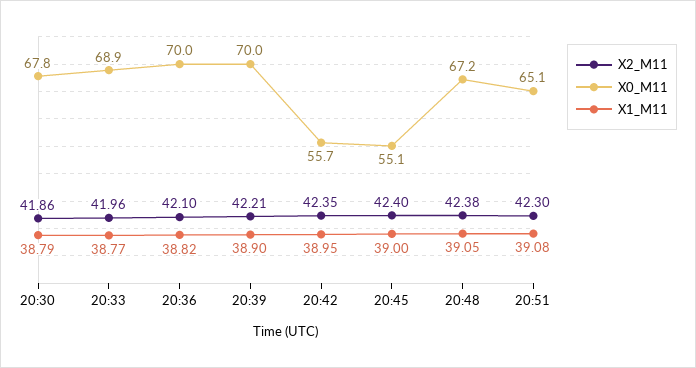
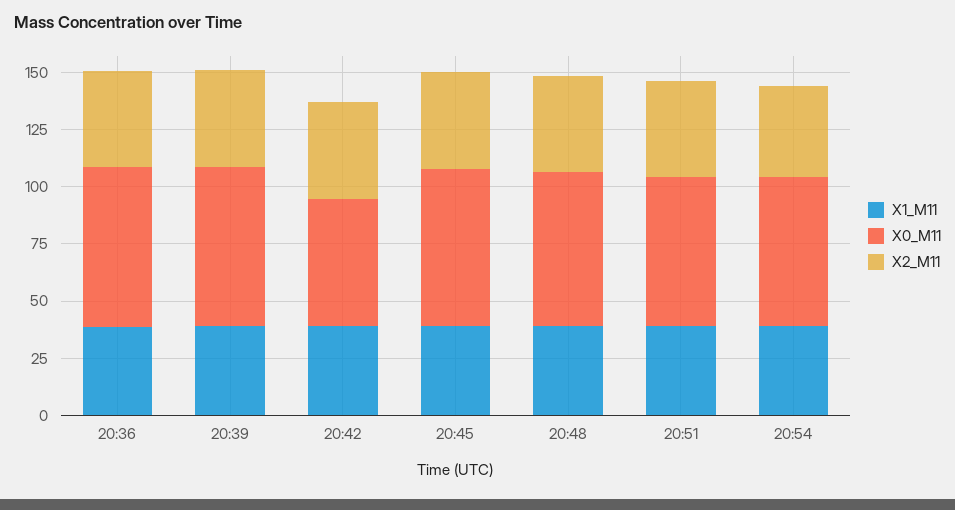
X2_M11, 20:30: 41.86 -> none
X0_M11, 20:30: 67.8 -> none
X1_M11, 20:30: 38.79 -> none
X2_M11, 20:33: 41.96 -> none
X0_M11, 20:33: 68.9 -> none
X1_M11, 20:33: 38.77 -> none
X0_M11, 20:45: 55.1 -> 70
X1_M11, 20:54: none -> 40
X0_M11, 20:54: none -> 65
X2_M11, 20:54: none -> 40

